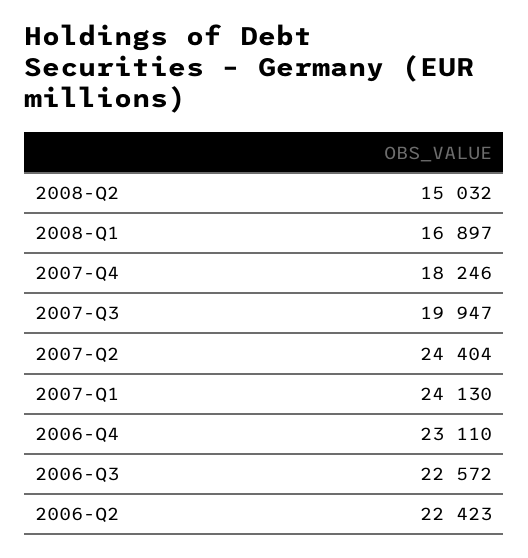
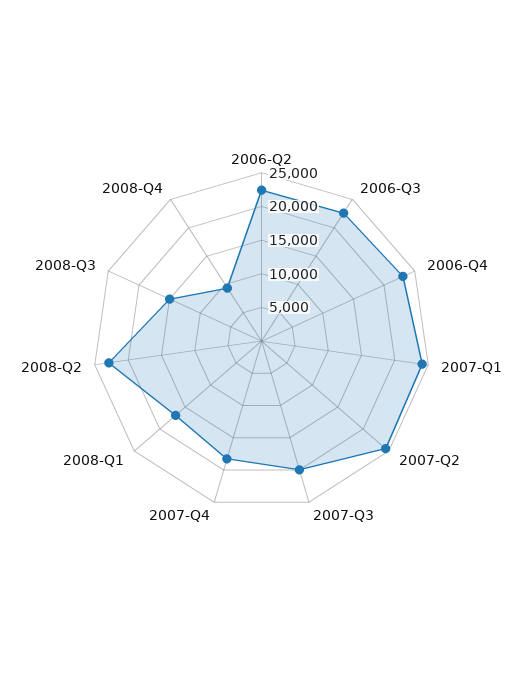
2008-Q2: 15032 -> 22500
2008-Q3: none -> 15000
2008-Q4: none -> 10000

